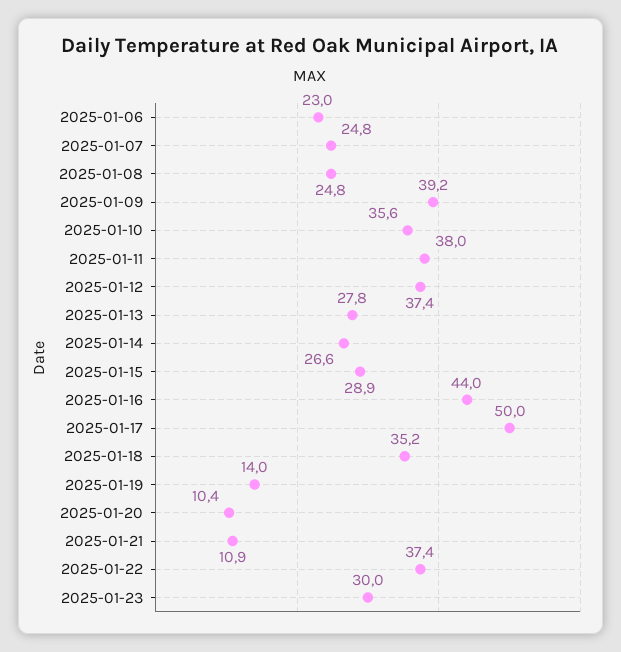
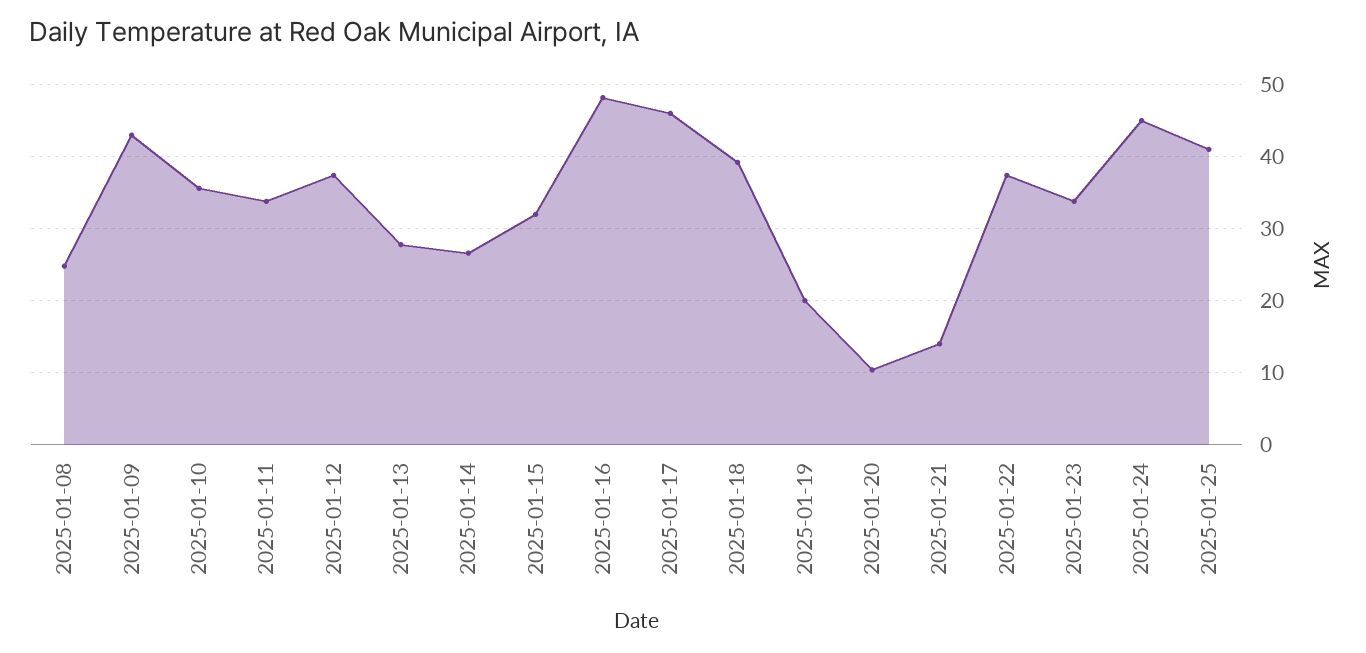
2025-01-06: 23 -> none
2025-01-07: 24.8 -> none
2025-01-09: 39.2 -> 43
2025-01-11: 38 -> 34
2025-01-15: 28.9 -> 32
2025-01-16: 44 -> 48
2025-01-17: 50 -> 46
2025-01-18: 35.2 -> 39
2025-01-19: 14 -> 20
2025-01-21: 10.9 -> 14
2025-01-23: 30 -> 34
2025-01-24: none -> 45
2025-01-25: none -> 41

